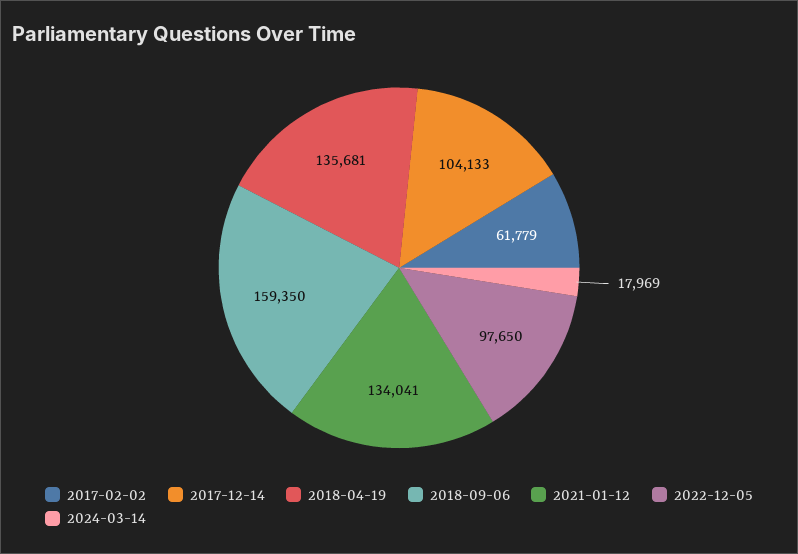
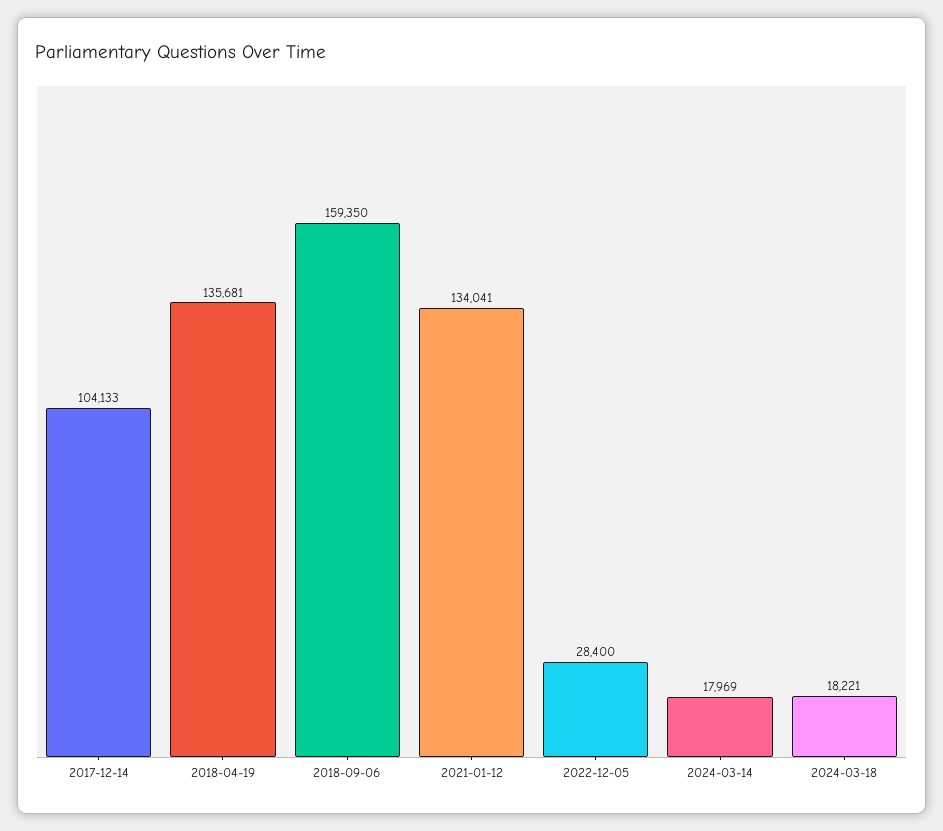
2017-02-02: 61779 -> none
2022-12-05: 97650 -> 28400
2024-03-18: none -> 18221

